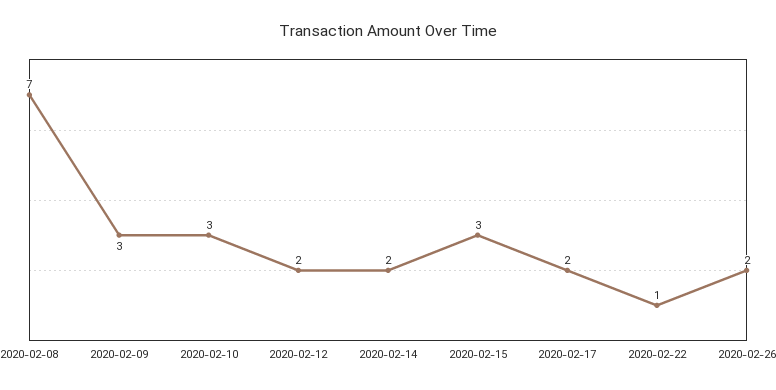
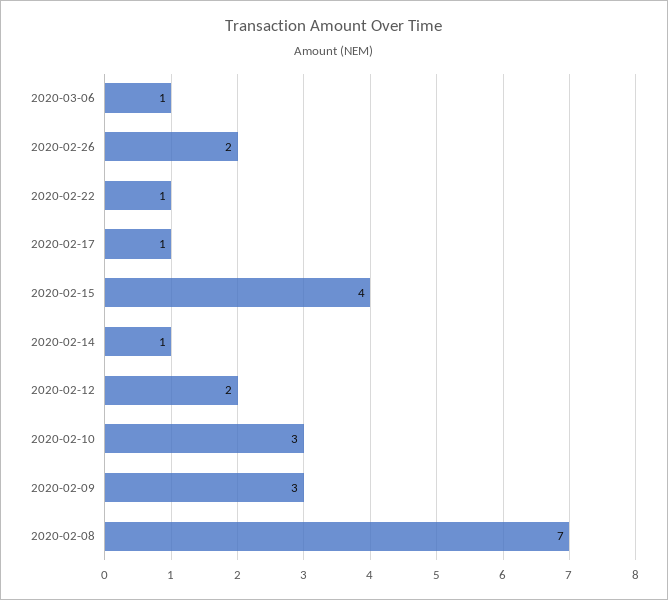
2020-02-14: 2 -> 1
2020-02-15: 3 -> 4
2020-02-17: 2 -> 1
2020-03-06: none -> 1

